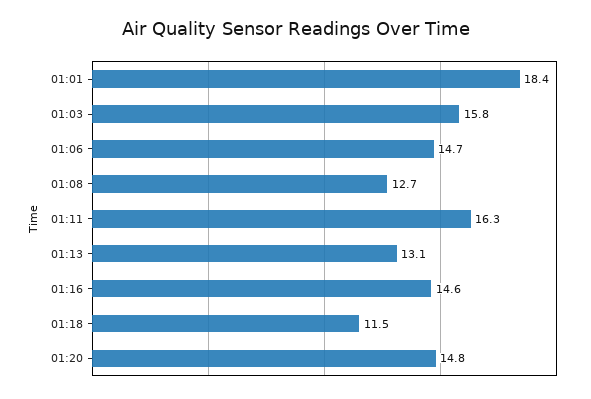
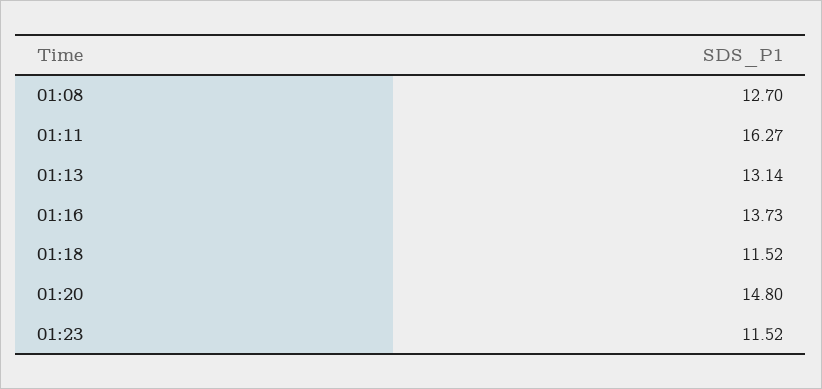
01:01: 18.4 -> none
01:03: 15.8 -> none
01:06: 14.7 -> none
01:16: 14.6 -> 13.73
01:23: none -> 11.52

